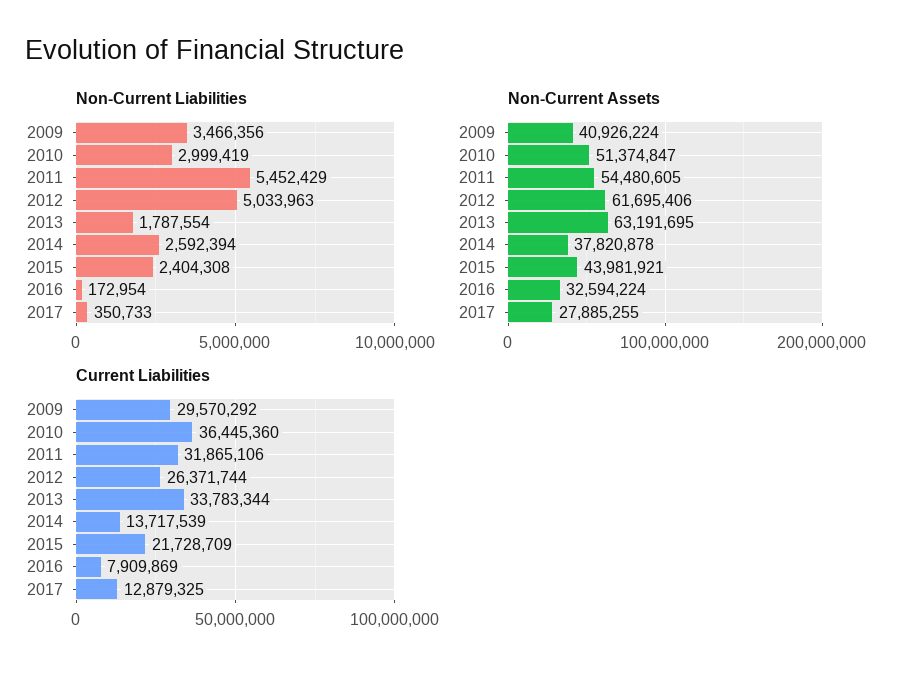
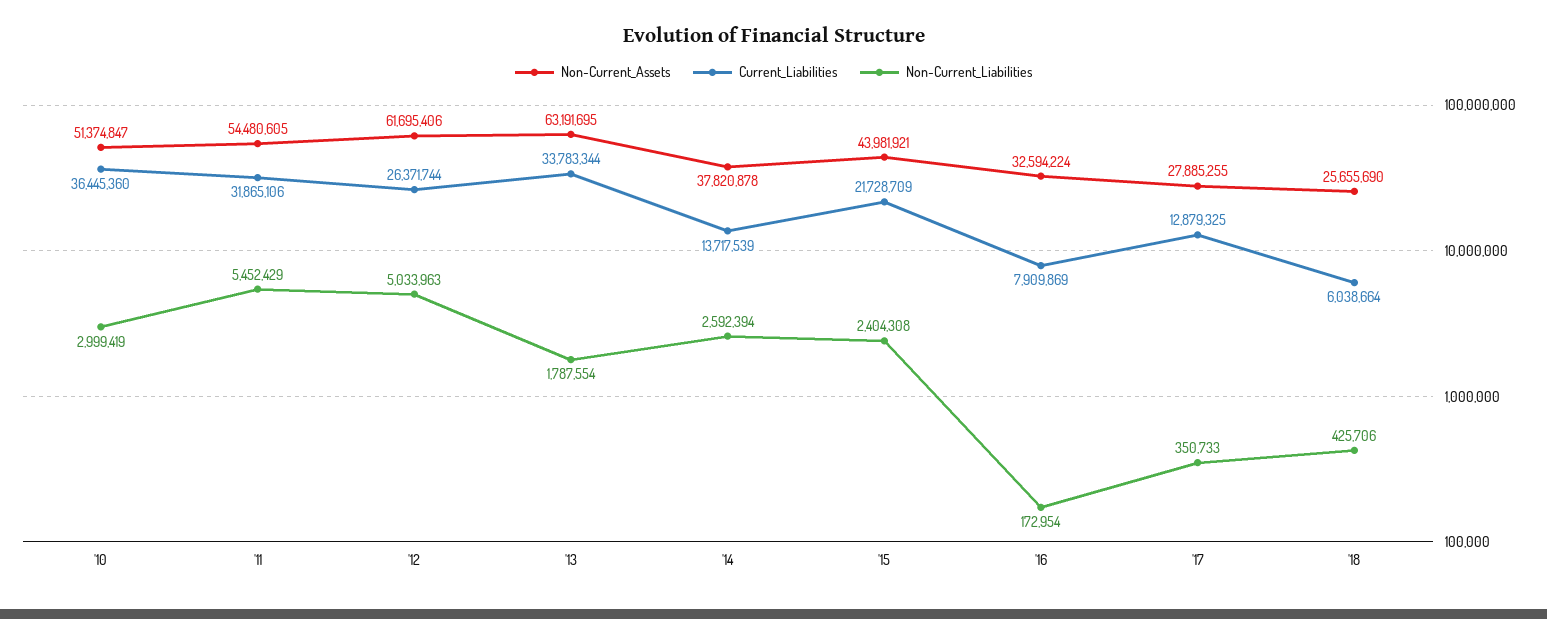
Non-Current Liabilities, 2009: 3466356 -> none
Non-Current Assets, 2009: 40926224 -> none
Current Liabilities, 2009: 29570292 -> none
Non-Current Assets, '18: none -> 25655690
Current Liabilities, '18: none -> 6038664
Non-Current Liabilities, '18: none -> 425706

